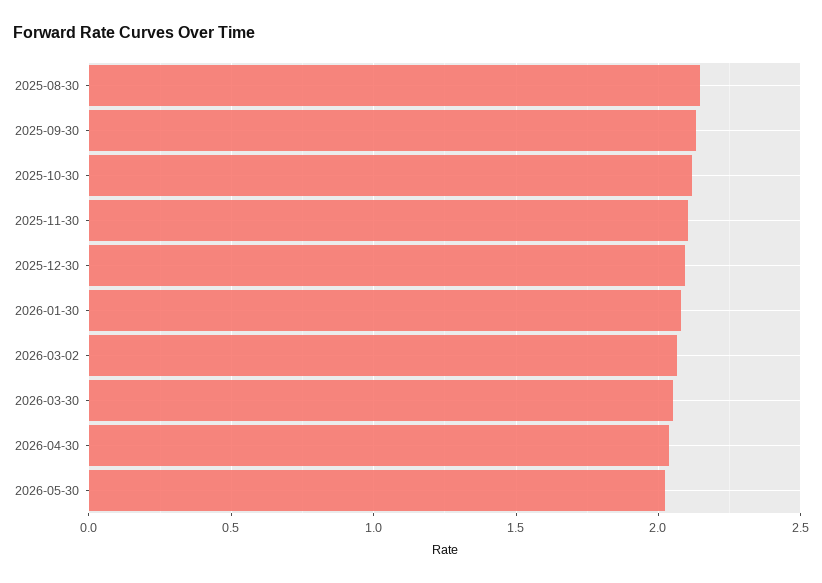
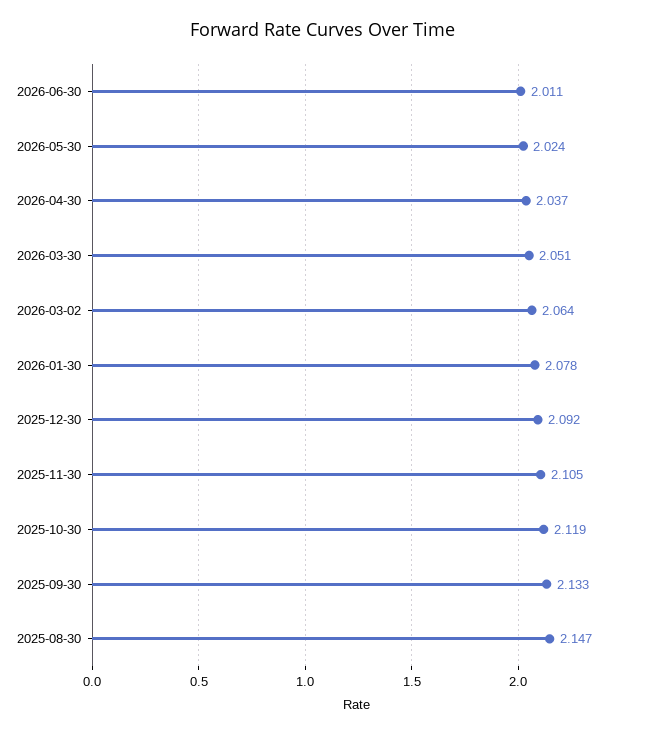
2026-06-30: none -> 2.011

